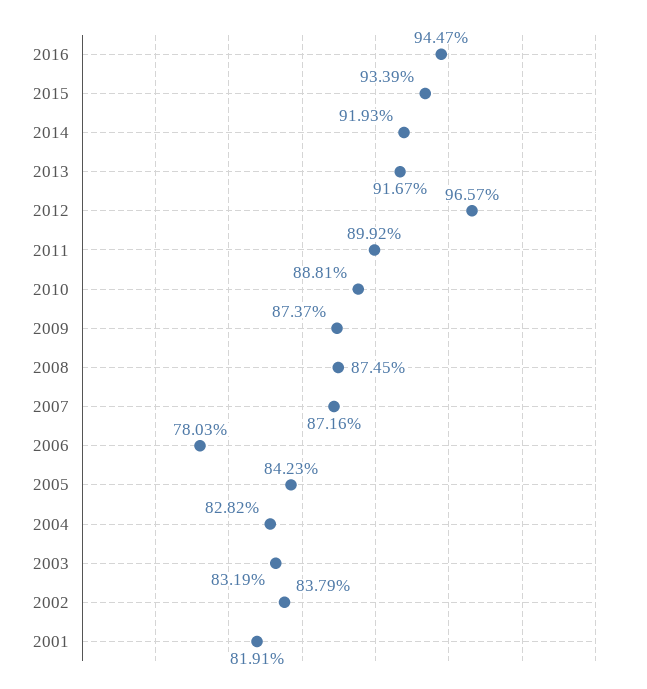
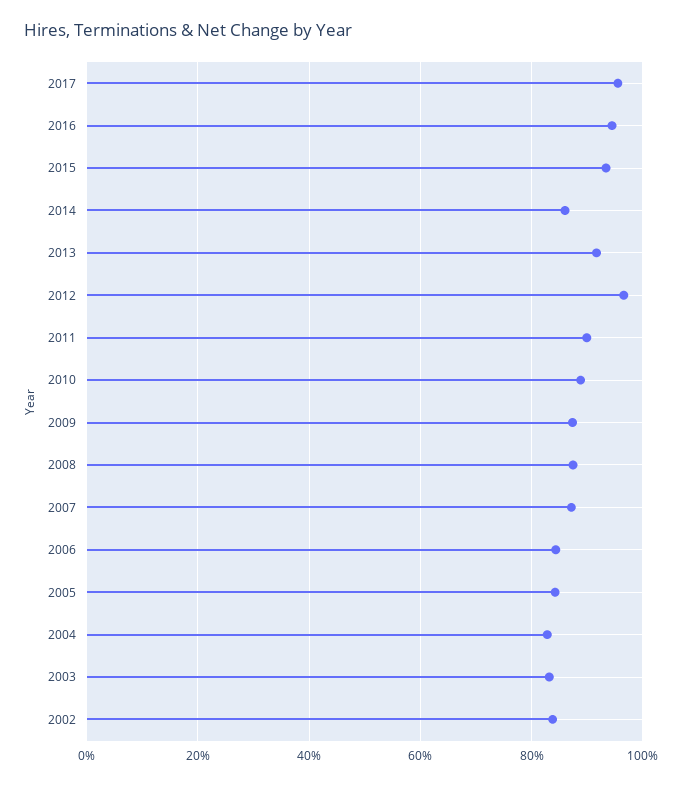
2014: 91.93 -> 86
2006: 78.03 -> 84
2001: 81.91 -> none
2017: none -> 96

